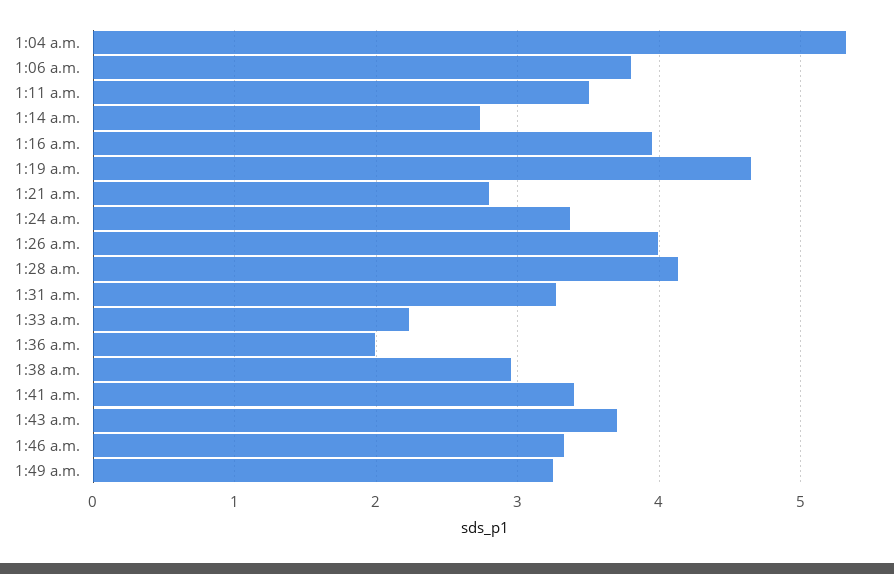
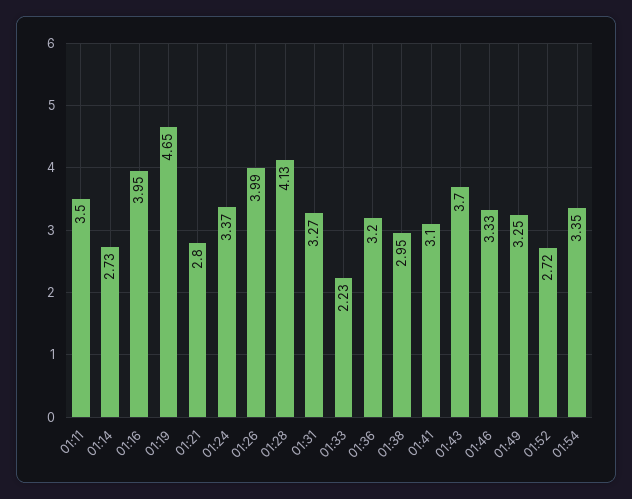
1:04 a.m.: 5.3 -> none
1:06 a.m.: 3.8 -> none
1:36 a.m.: 2 -> 3.2
1:41 a.m.: 3.4 -> 3.1
01:52: none -> 2.72
01:54: none -> 3.35

